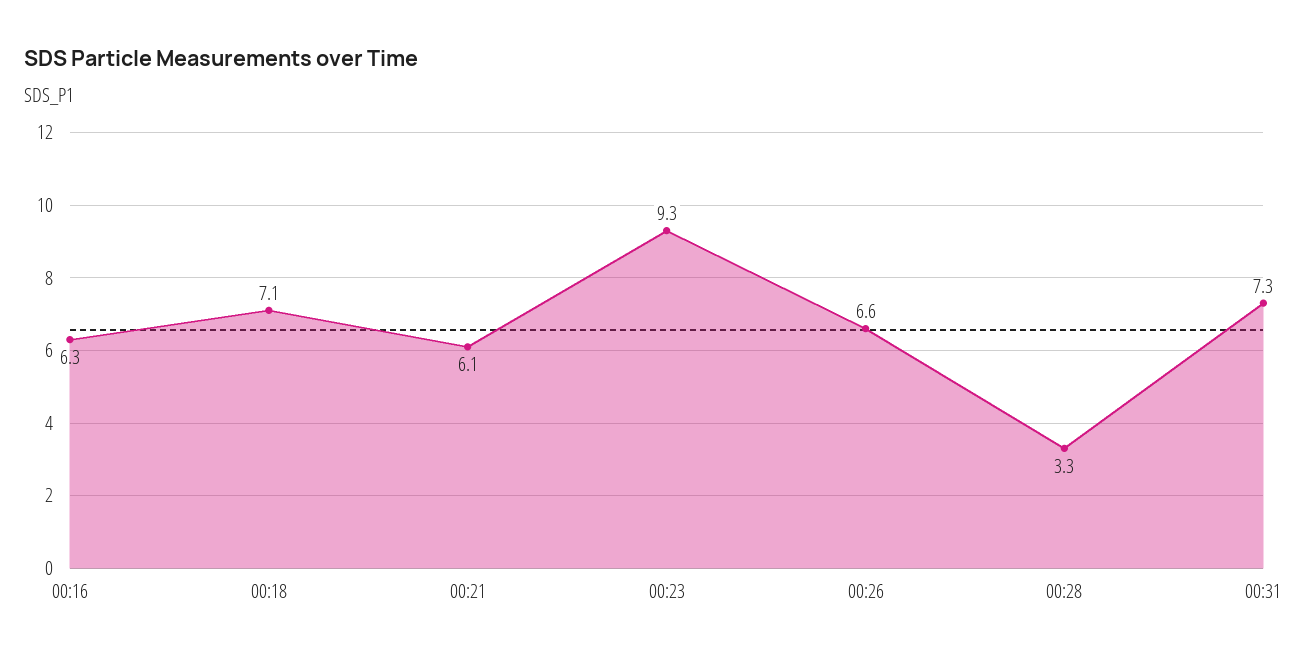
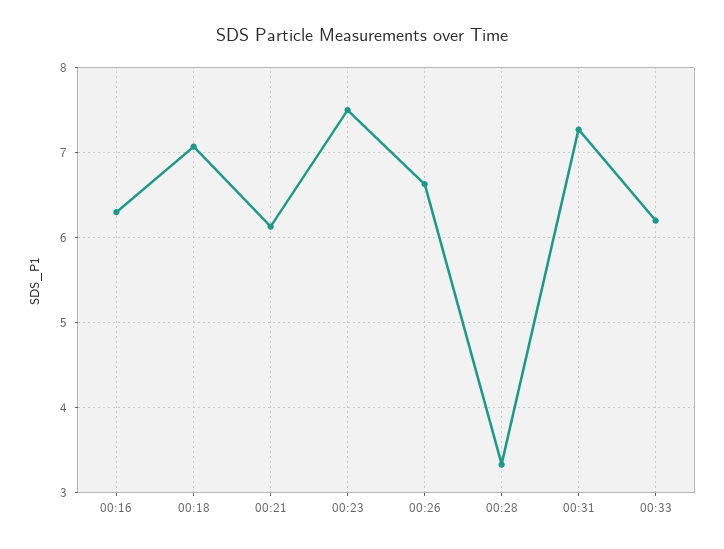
00:23: 9.3 -> 7.5
00:33: none -> 6.2

